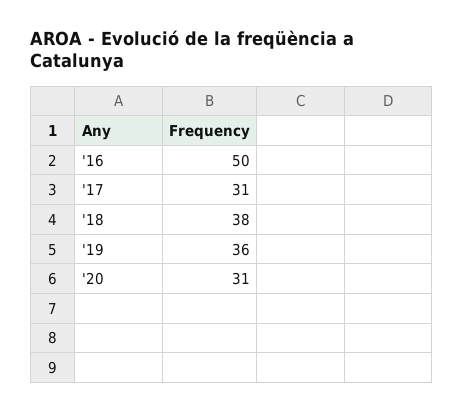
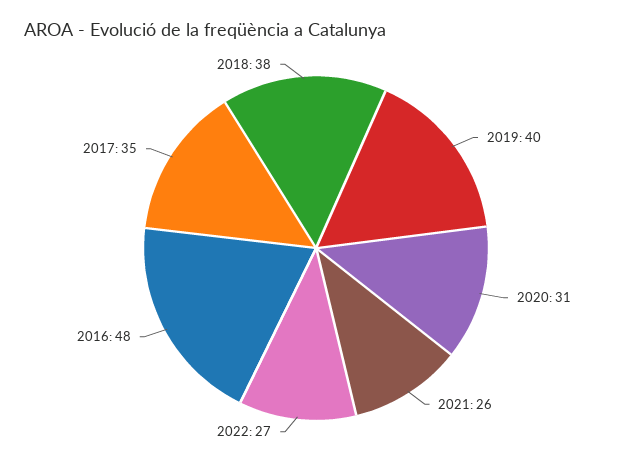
'16: 50 -> 48
'17: 31 -> 35
'19: 36 -> 40
2021: none -> 26
2022: none -> 27

